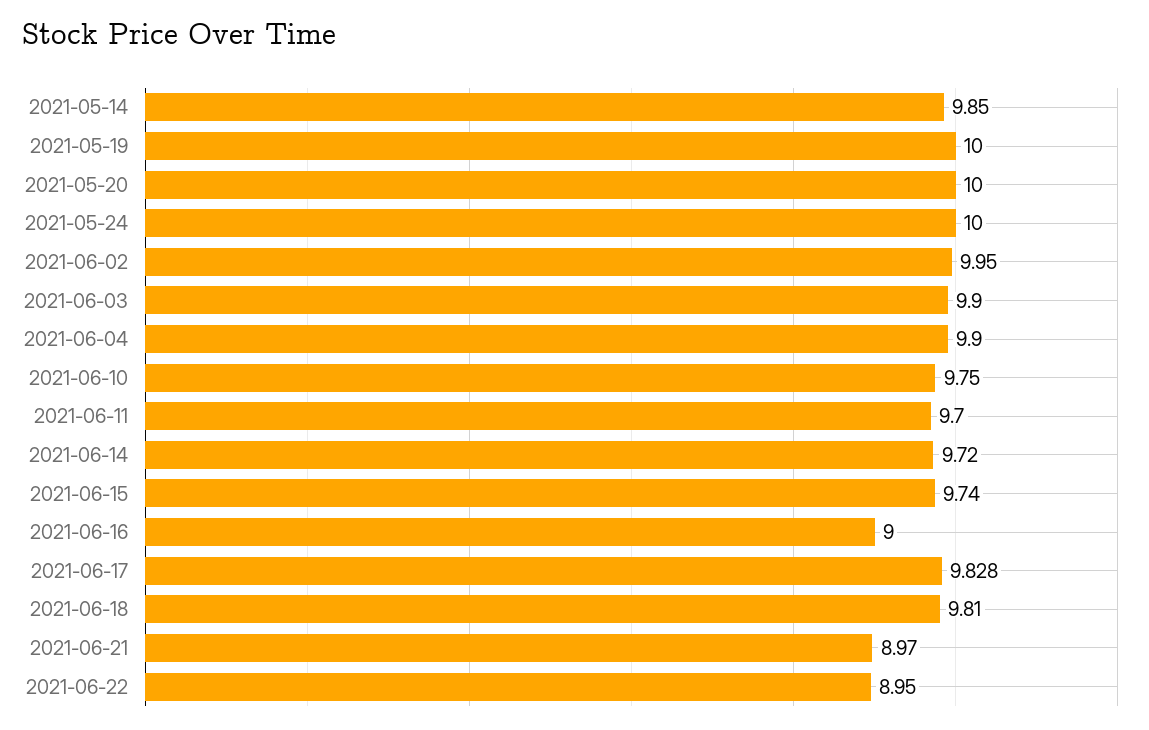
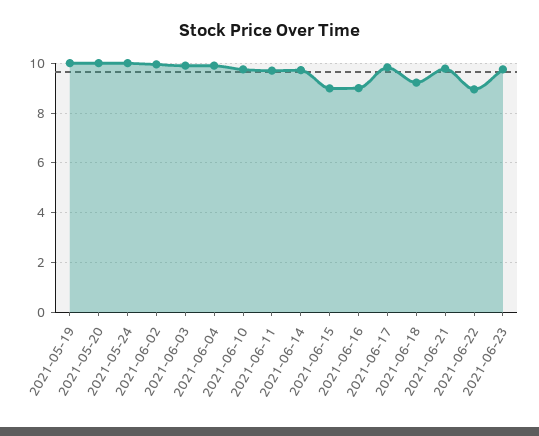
2021-05-14: 9.85 -> none
2021-06-15: 9.74 -> 9
2021-06-18: 9.81 -> 9.25
2021-06-21: 8.97 -> 9.75
2021-06-23: none -> 9.75

